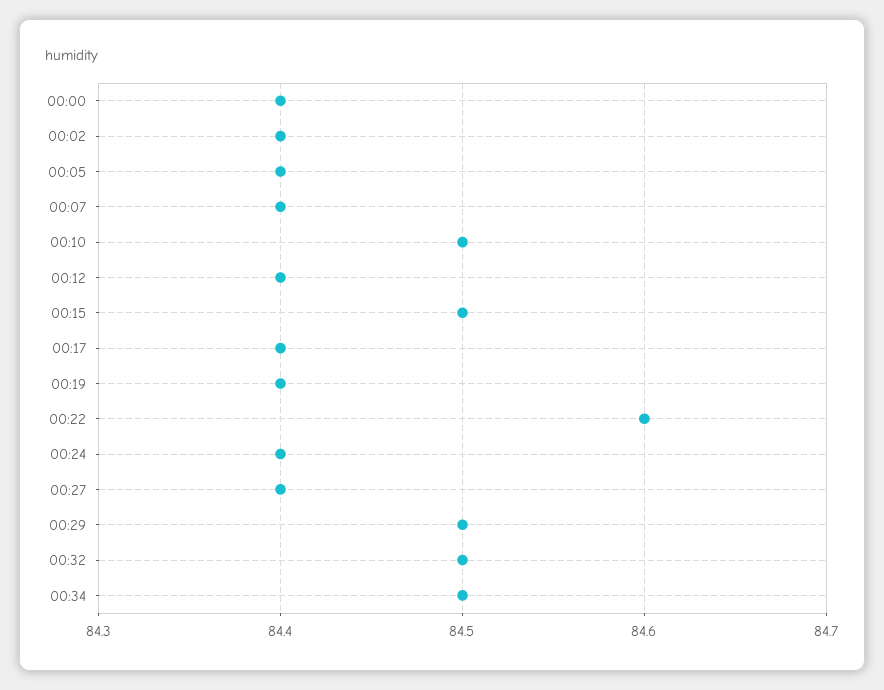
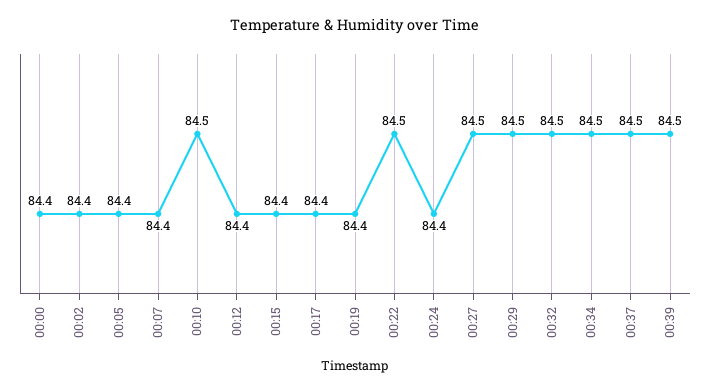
00:15: 84.5 -> 84.4
00:22: 84.6 -> 84.5
00:27: 84.4 -> 84.5
00:37: none -> 84.5
00:39: none -> 84.5

